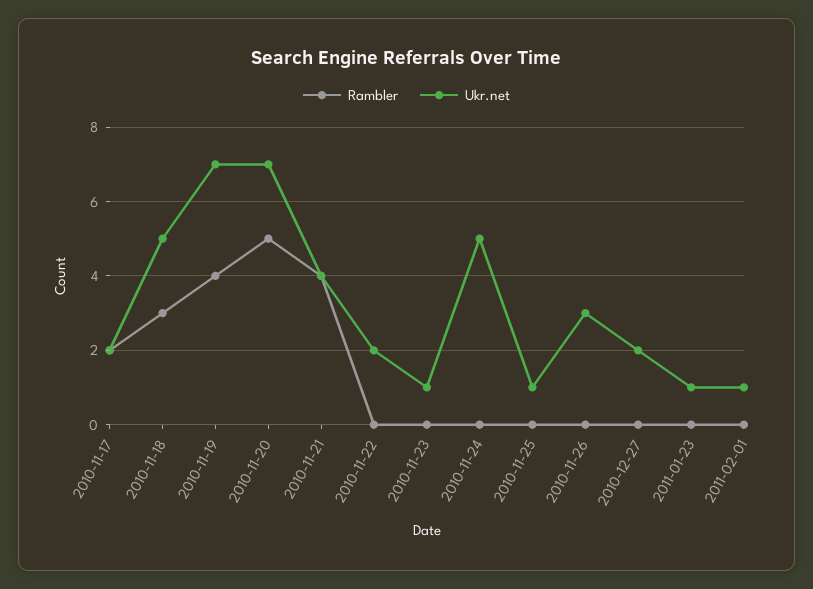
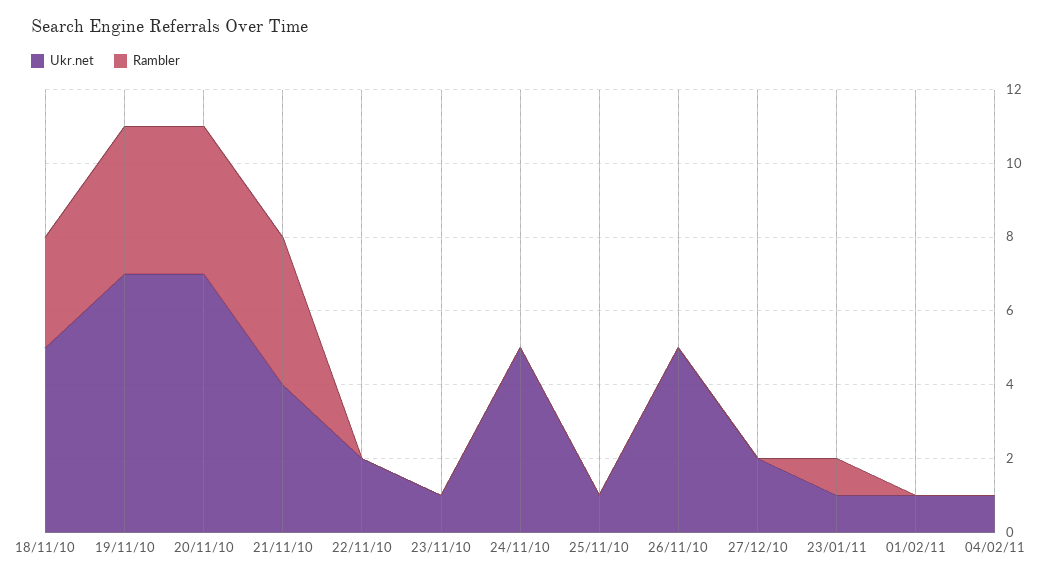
Rambler, 2010-11-17: 2 -> none
Ukr.net, 2010-11-17: 2 -> none
Rambler, 2010-11-20: 5 -> 4
Ukr.net, 2010-11-26: 3 -> 5
Rambler, 2011-01-23: 0 -> 1
Ukr.net, 04/02/11: none -> 1
Rambler, 04/02/11: none -> 0

